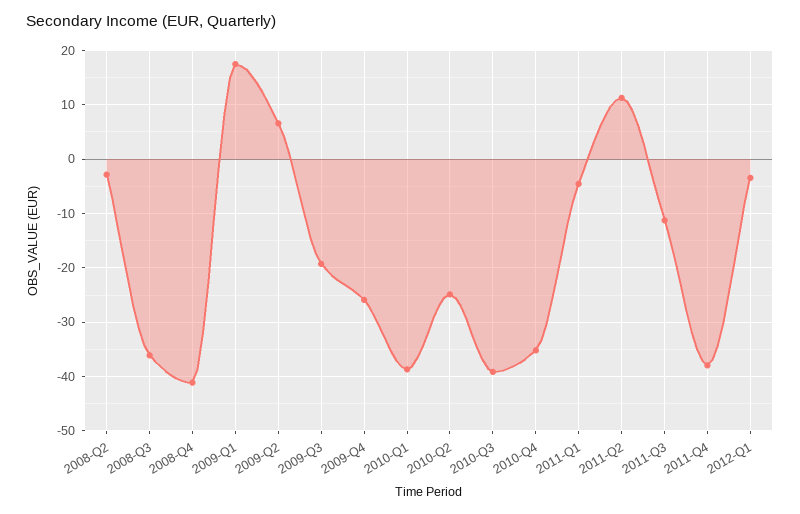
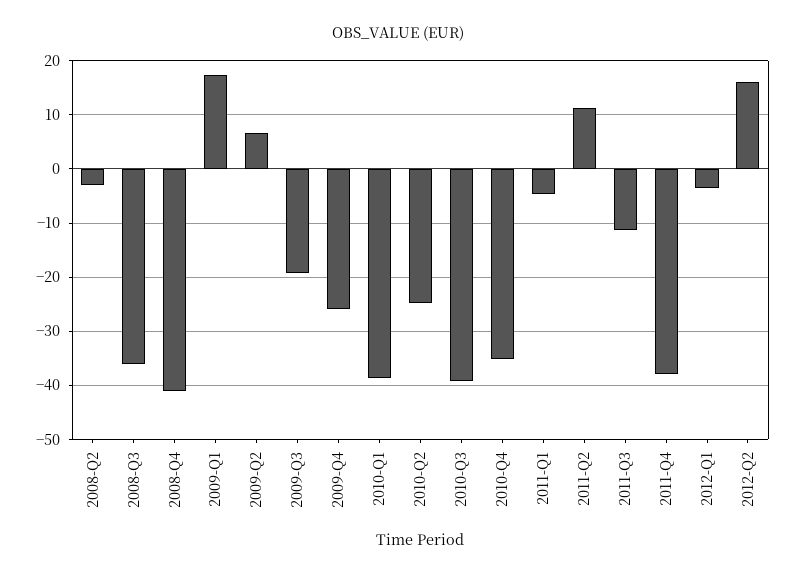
2012-Q2: none -> 16

